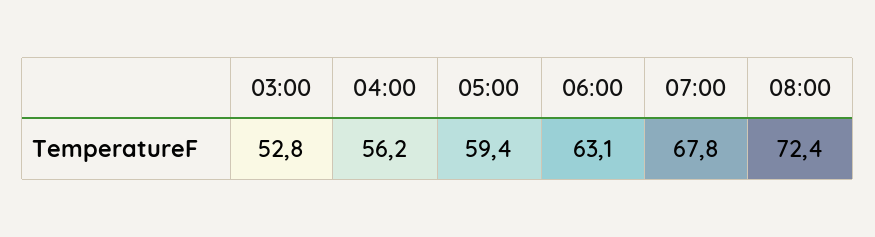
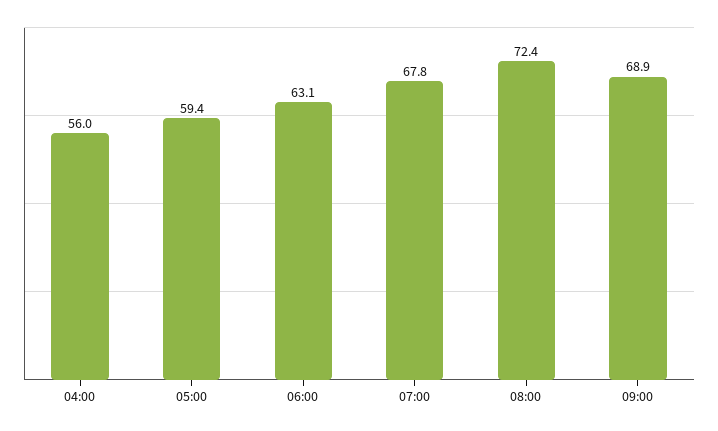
03:00: 52.8 -> none
04:00: 56.2 -> 56
09:00: none -> 68.9

